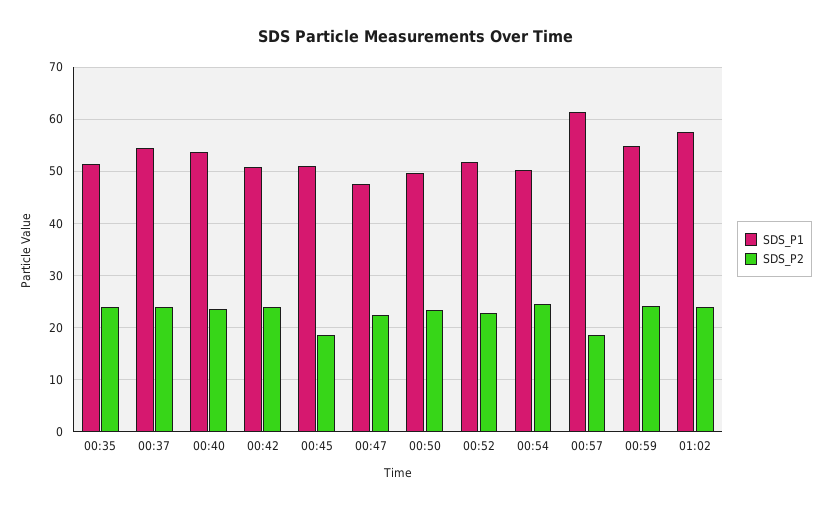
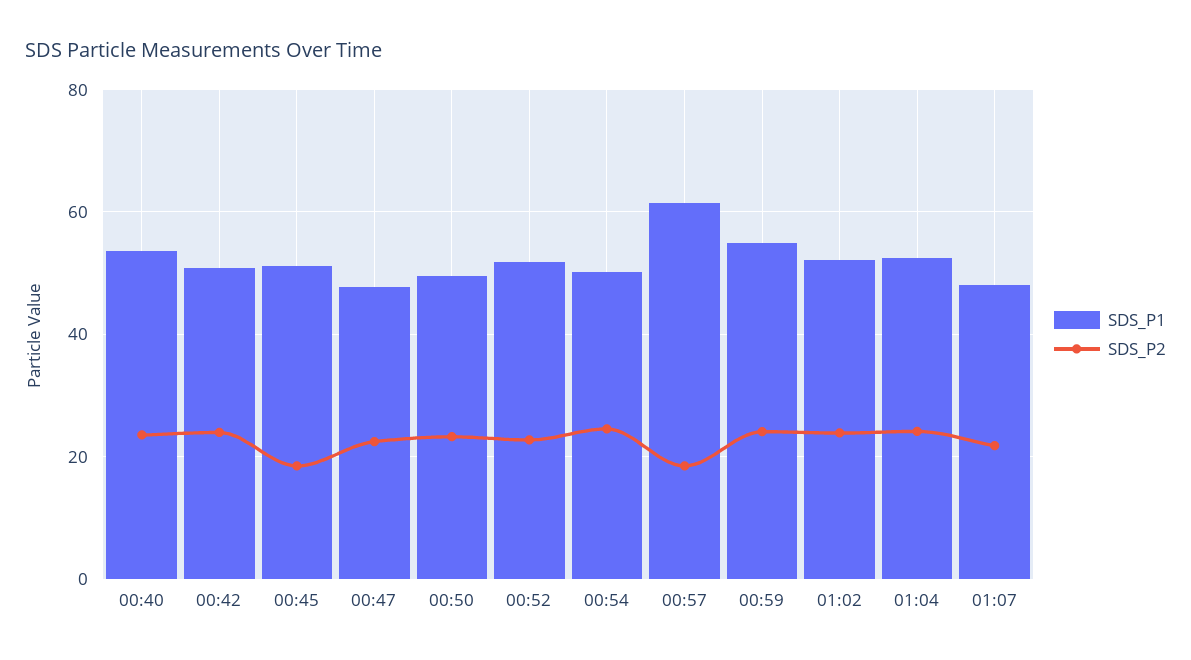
SDS_P1, 00:35: 52 -> none
SDS_P2, 00:35: 24 -> none
SDS_P1, 00:37: 54 -> none
SDS_P2, 00:37: 24 -> none
SDS_P1, 01:02: 58 -> 52
SDS_P1, 01:04: none -> 52
SDS_P2, 01:04: none -> 24
SDS_P1, 01:07: none -> 48
SDS_P2, 01:07: none -> 22

